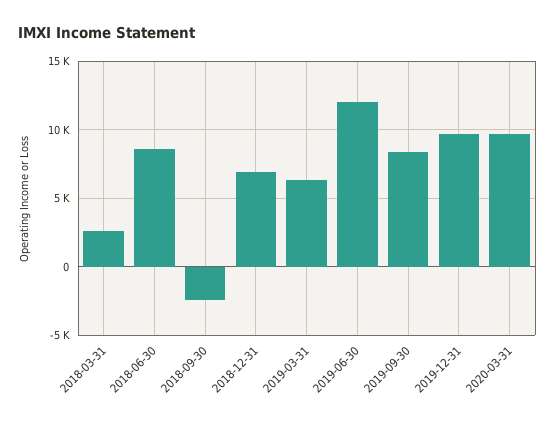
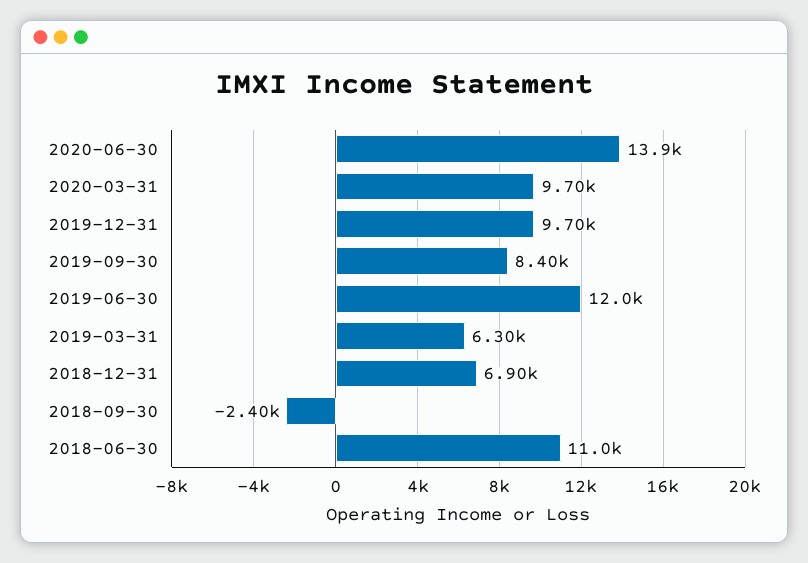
2018-03-31: 2500 -> none
2018-06-30: 8500 -> 11000
2020-06-30: none -> 13900

